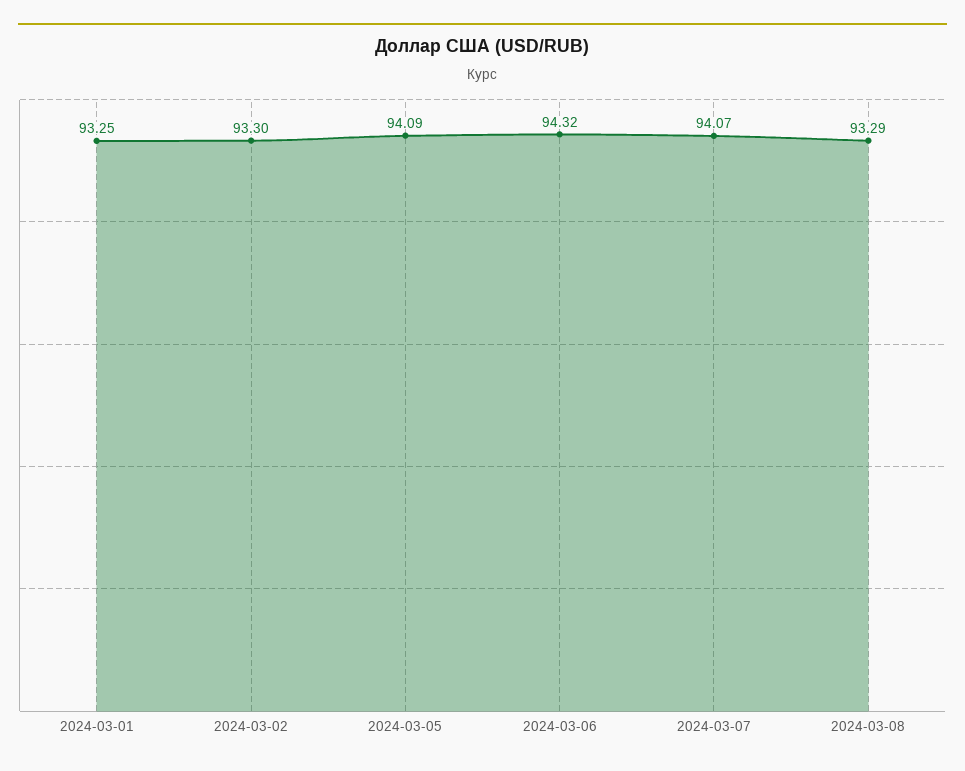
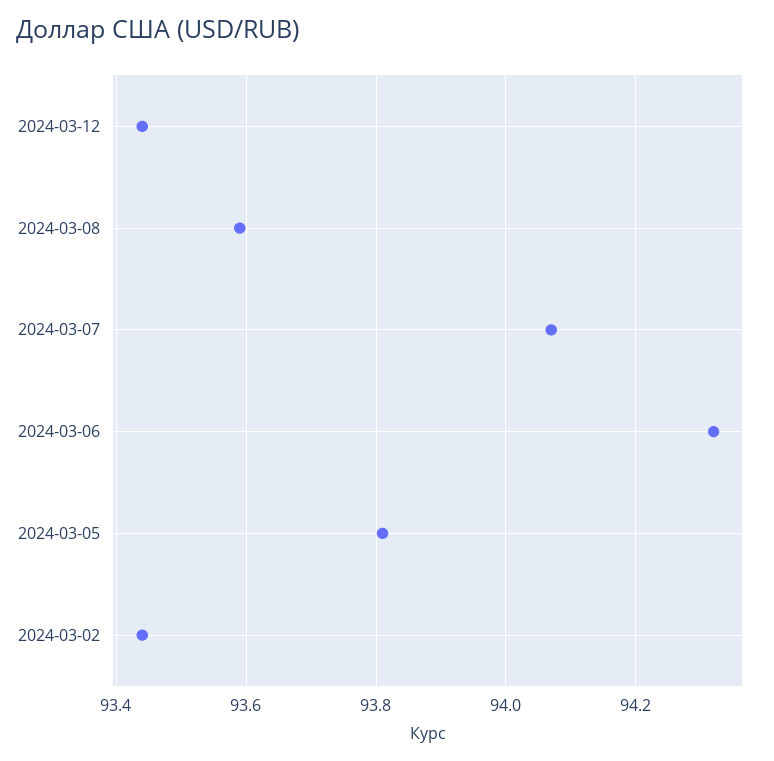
2024-03-01: 93.25 -> none
2024-03-02: 93.3 -> 93.45
2024-03-05: 94.09 -> 93.8
2024-03-08: 93.29 -> 93.6
2024-03-12: none -> 93.45

